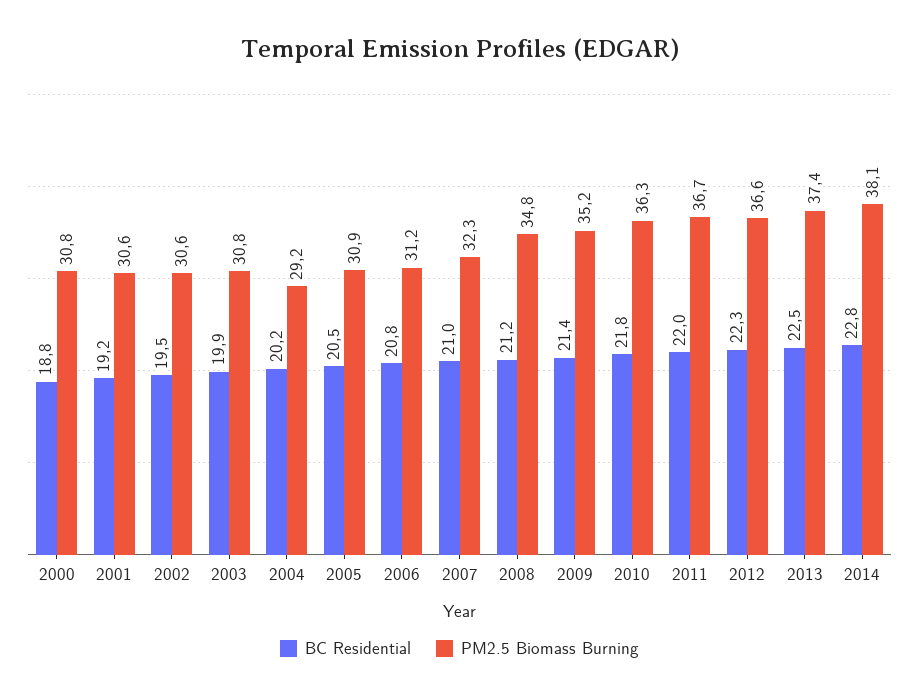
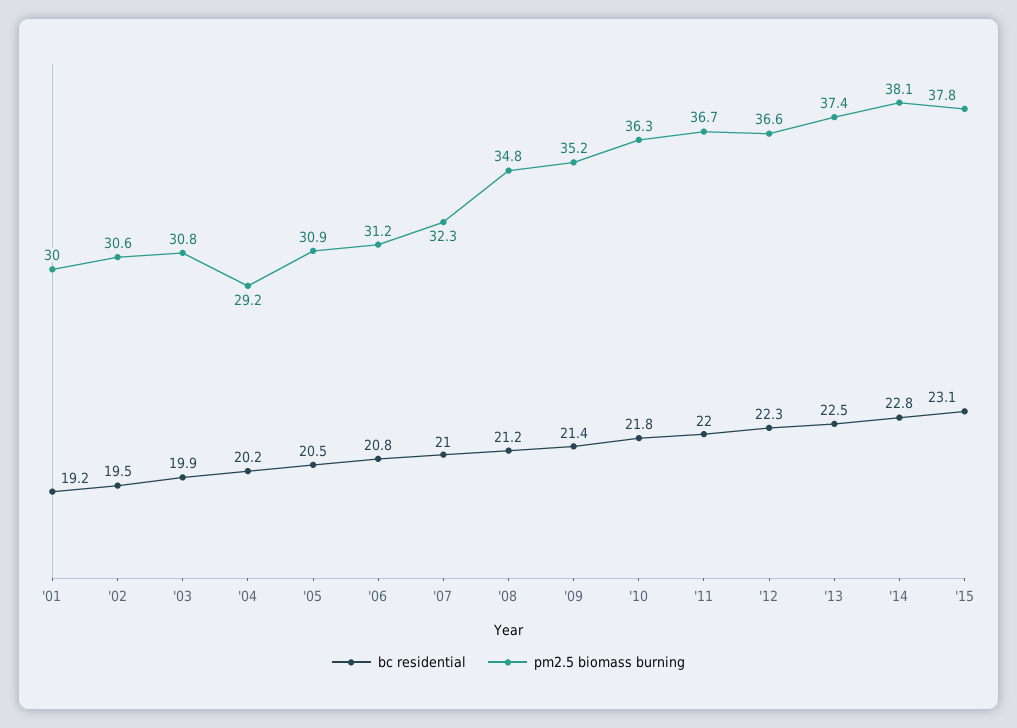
BC Residential, 2000: 18.8 -> none
PM2.5 Biomass Burning, 2000: 30.8 -> none
PM2.5 Biomass Burning, 2001: 30.6 -> 30
BC Residential, '15: none -> 23.1
PM2.5 Biomass Burning, '15: none -> 37.8

